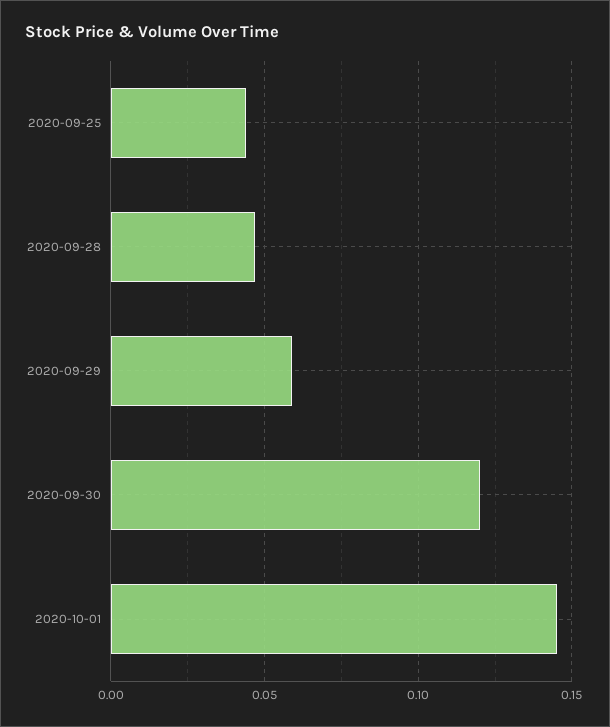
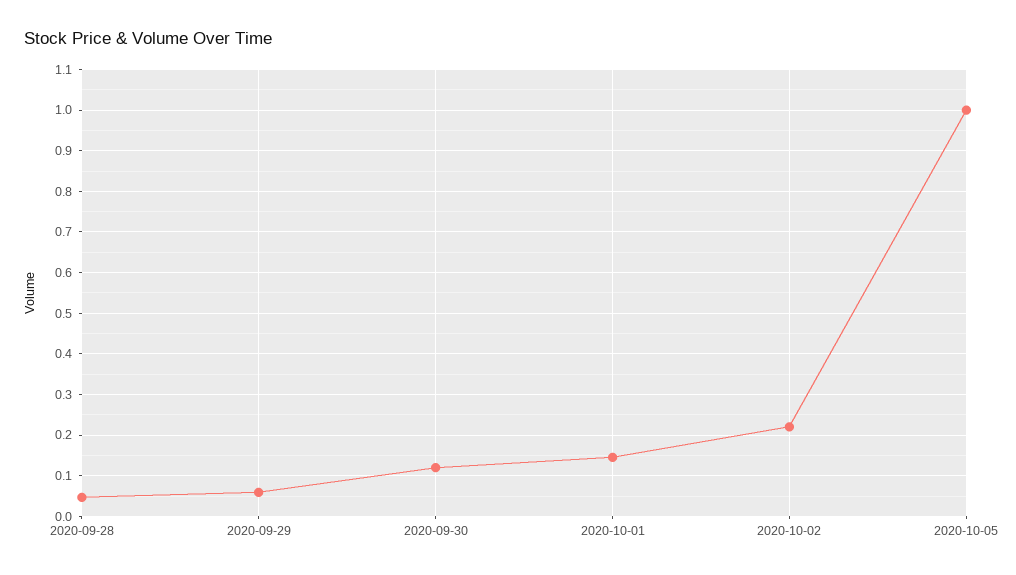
2020-09-25: 0.045 -> none
2020-10-02: none -> 0.22
2020-10-05: none -> 1

